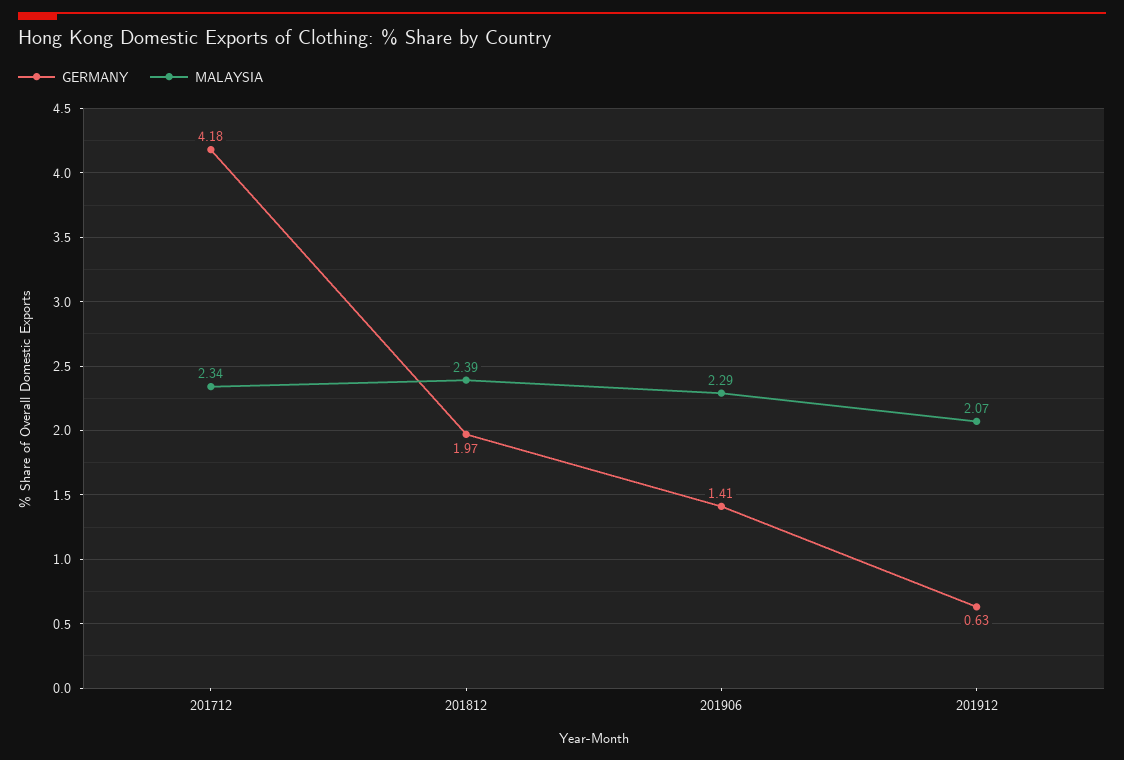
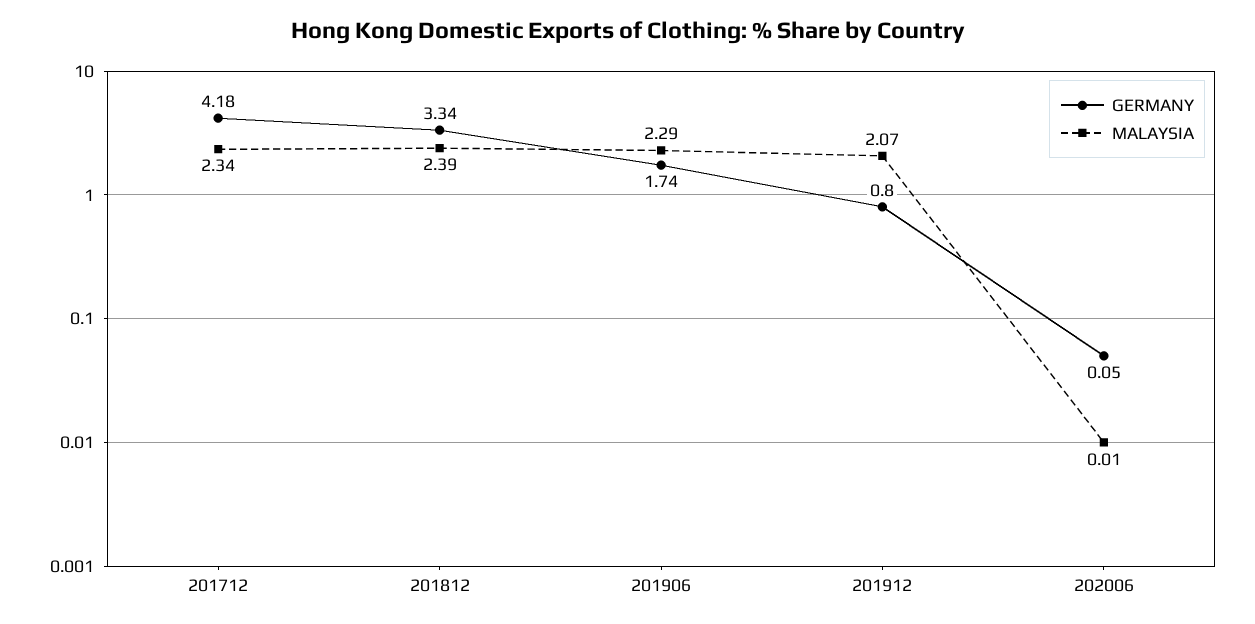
GERMANY, 201812: 1.97 -> 3.34
GERMANY, 201906: 1.41 -> 1.74
GERMANY, 201912: 0.63 -> 0.8
GERMANY, 202006: none -> 0.05
MALAYSIA, 202006: none -> 0.01

